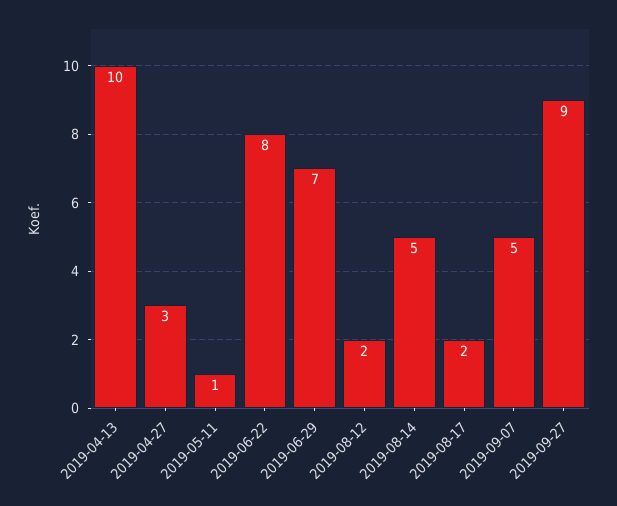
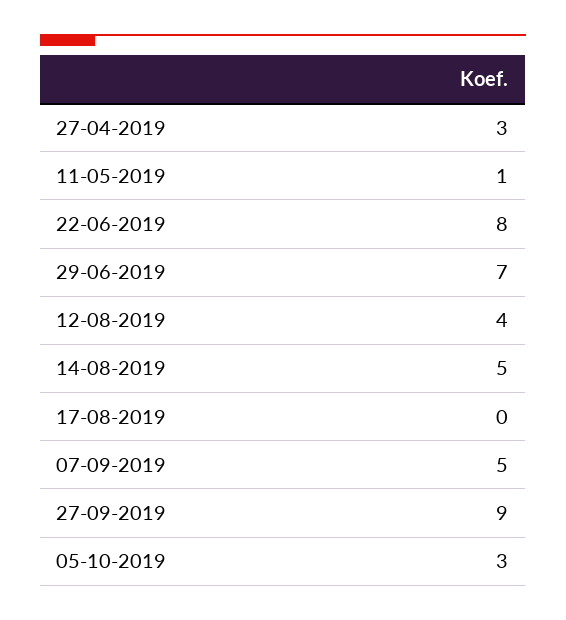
2019-04-13: 10 -> none
2019-08-12: 2 -> 4
2019-08-17: 2 -> 0
05-10-2019: none -> 3

